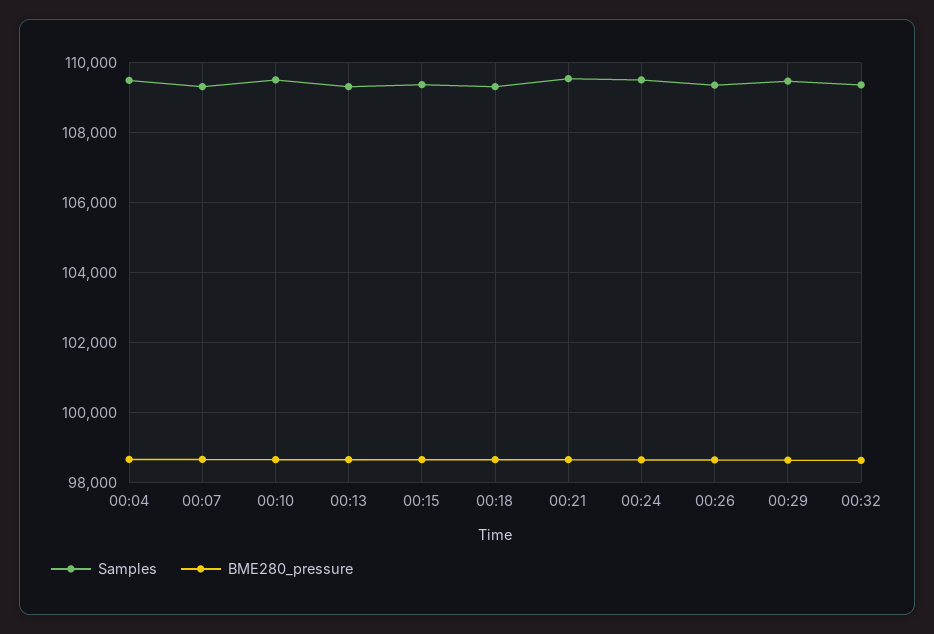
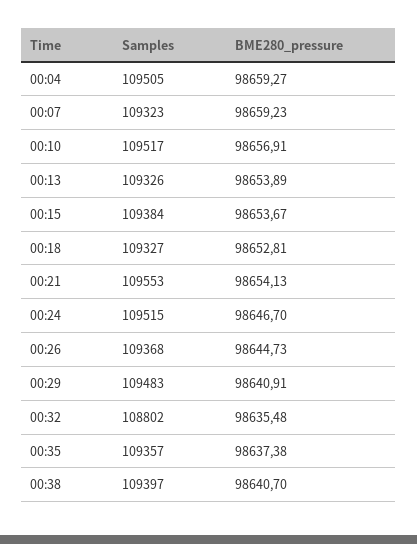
Samples, 00:32: 109400 -> 108802
Samples, 00:35: none -> 109357
BME280_pressure, 00:35: none -> 98637.38
Samples, 00:38: none -> 109397
BME280_pressure, 00:38: none -> 98640.7

